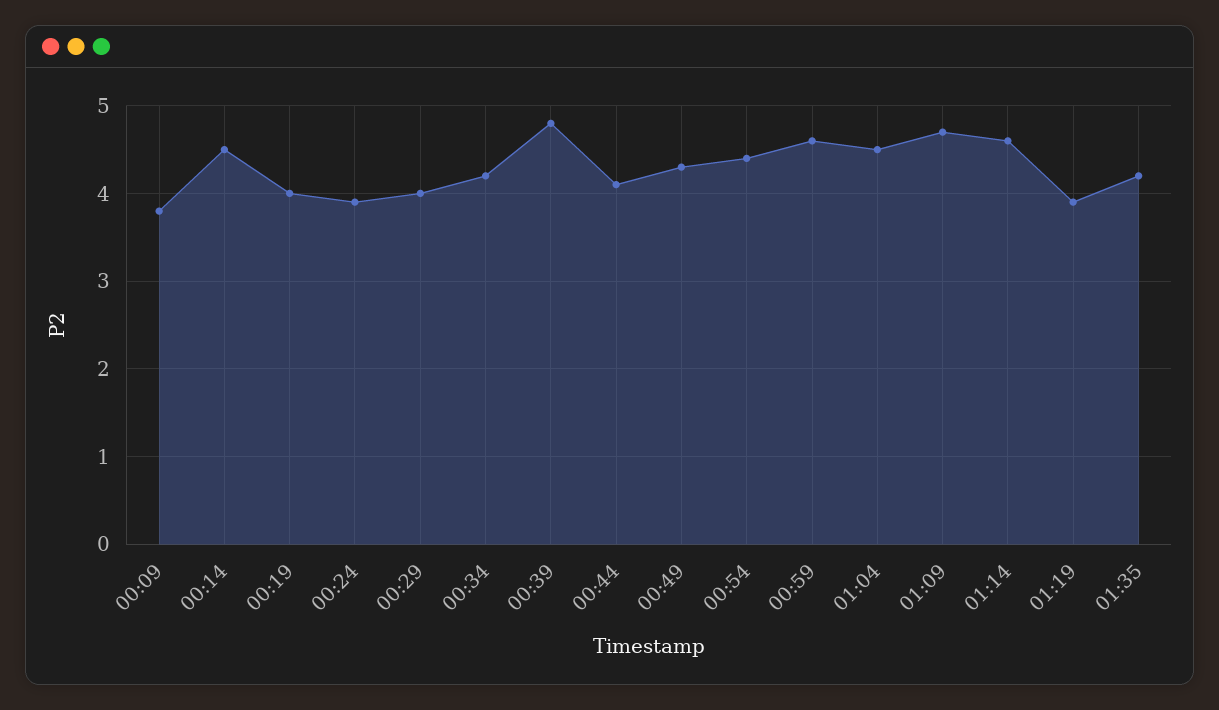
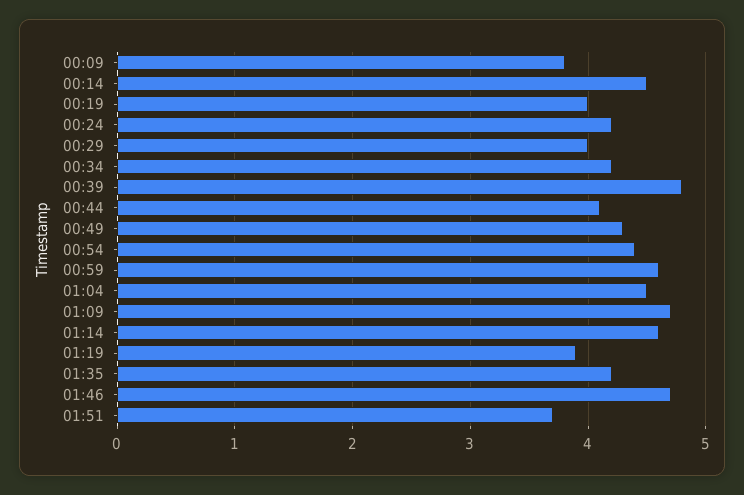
00:24: 3.9 -> 4.2
01:46: none -> 4.7
01:51: none -> 3.7

